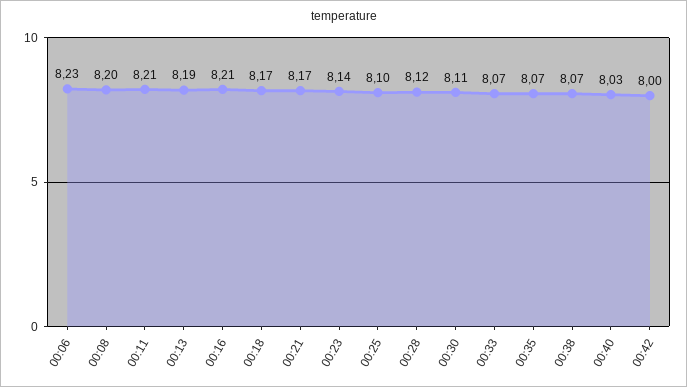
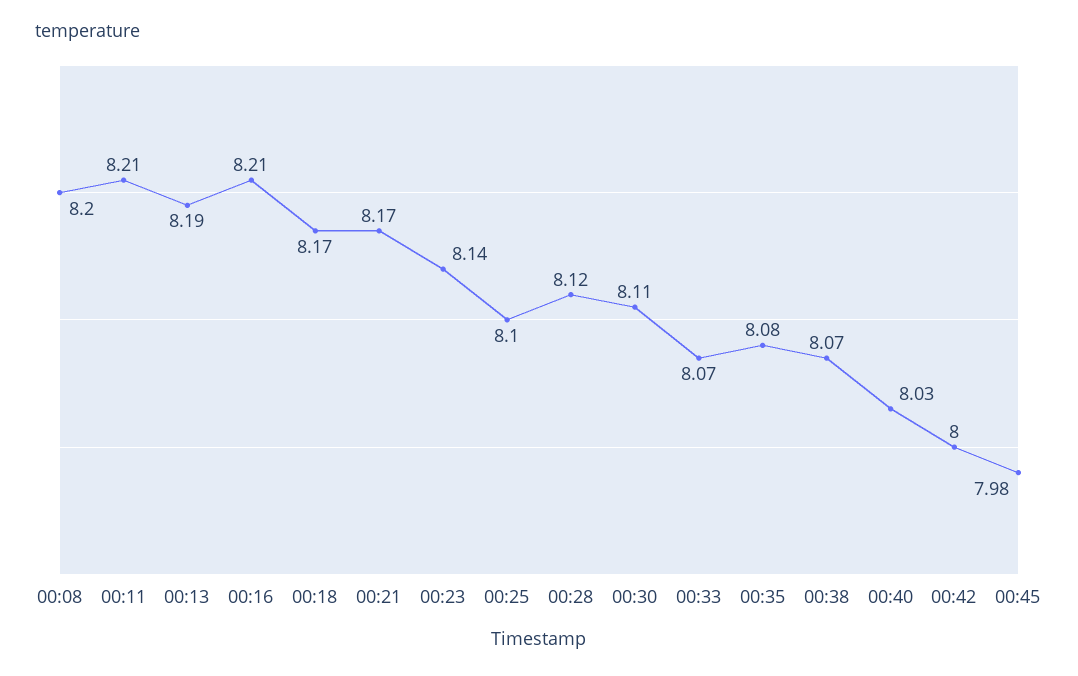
00:06: 8.23 -> none
00:35: 8.07 -> 8.08
00:45: none -> 7.98

